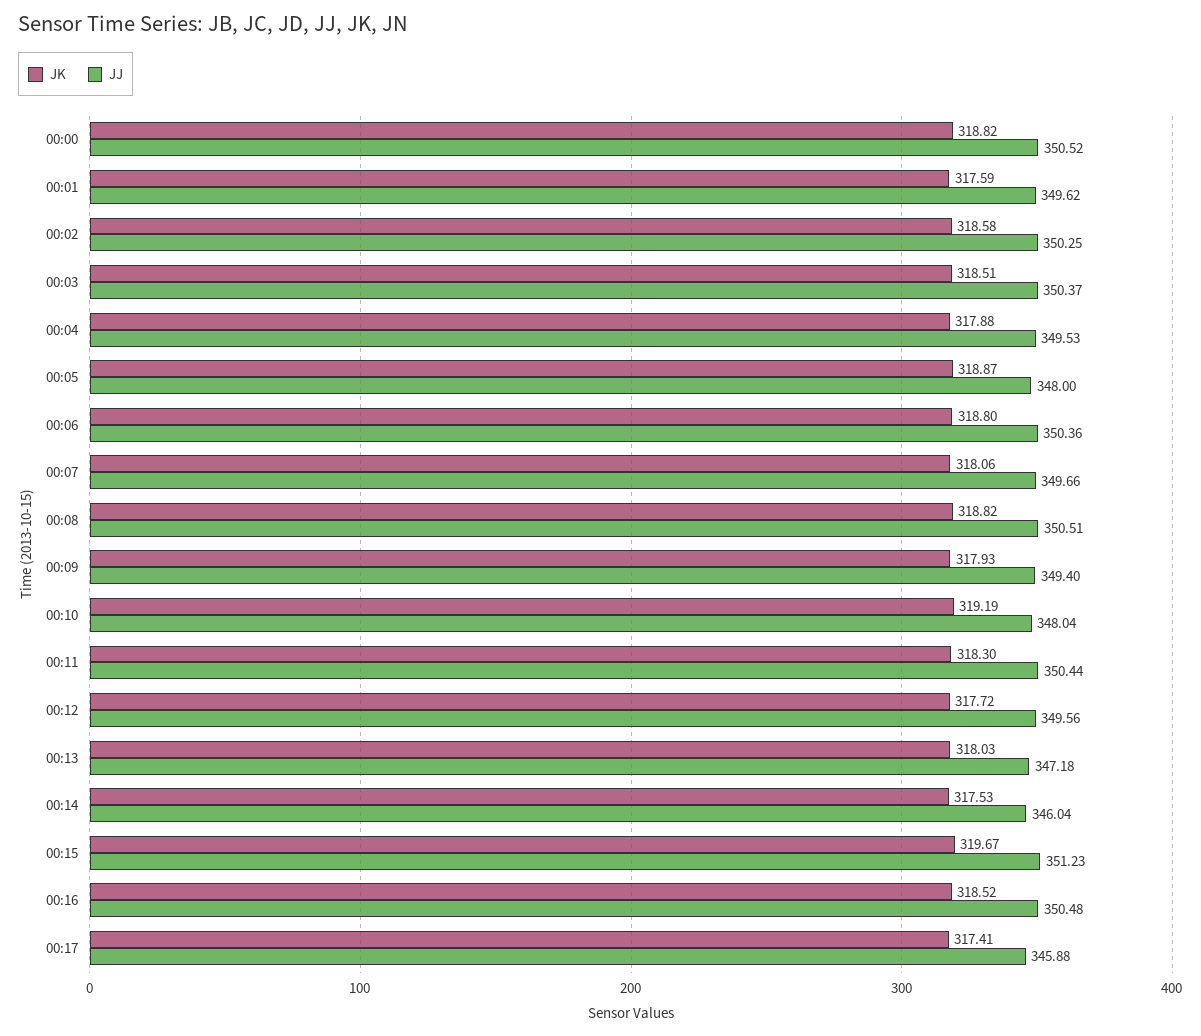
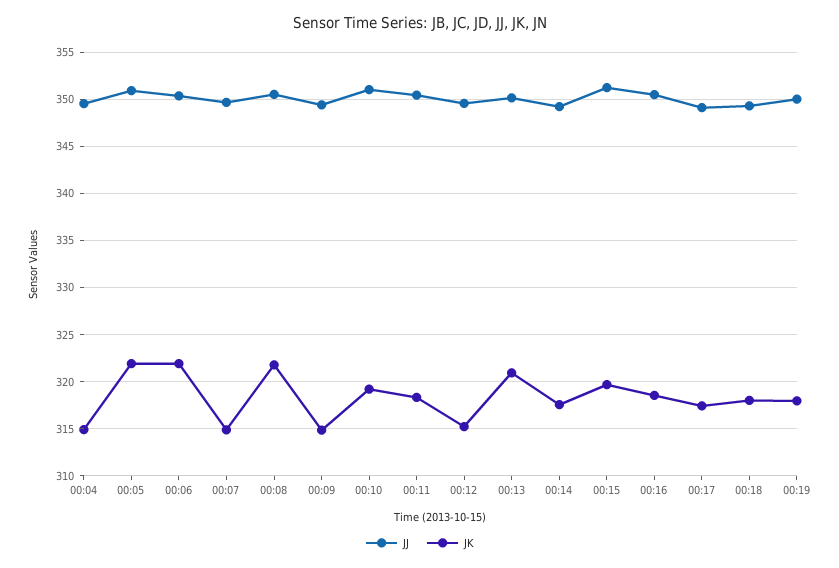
JK, 00:00: 318.82 -> none
JJ, 00:00: 350.52 -> none
JK, 00:01: 317.59 -> none
JJ, 00:01: 349.62 -> none
JK, 00:02: 318.58 -> none
JJ, 00:02: 350.25 -> none
JK, 00:03: 318.51 -> none
JJ, 00:03: 350.37 -> none
JK, 00:04: 317.88 -> 315
JK, 00:05: 318.87 -> 322
JJ, 00:05: 348 -> 351
JK, 00:06: 318.8 -> 322
JK, 00:07: 318.06 -> 315
JK, 00:08: 318.82 -> 322
JK, 00:09: 317.93 -> 315
JJ, 00:10: 348.04 -> 351
JK, 00:12: 317.72 -> 315
JK, 00:13: 318.03 -> 321
JJ, 00:13: 347.18 -> 350
JJ, 00:14: 346.04 -> 349
JJ, 00:17: 345.88 -> 349
JJ, 00:18: none -> 349
JK, 00:18: none -> 318
JJ, 00:19: none -> 350
JK, 00:19: none -> 318

